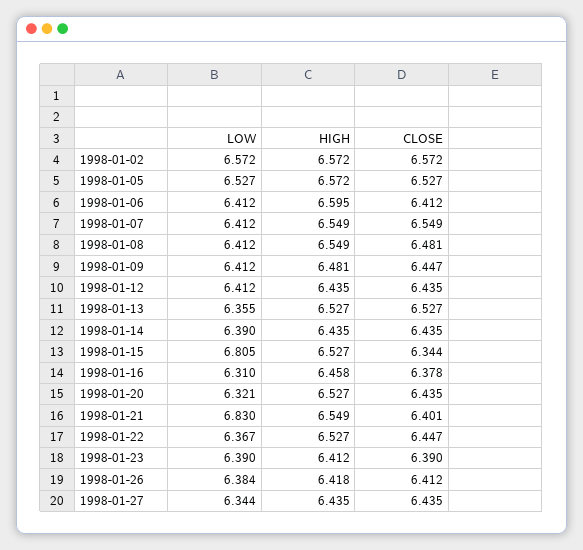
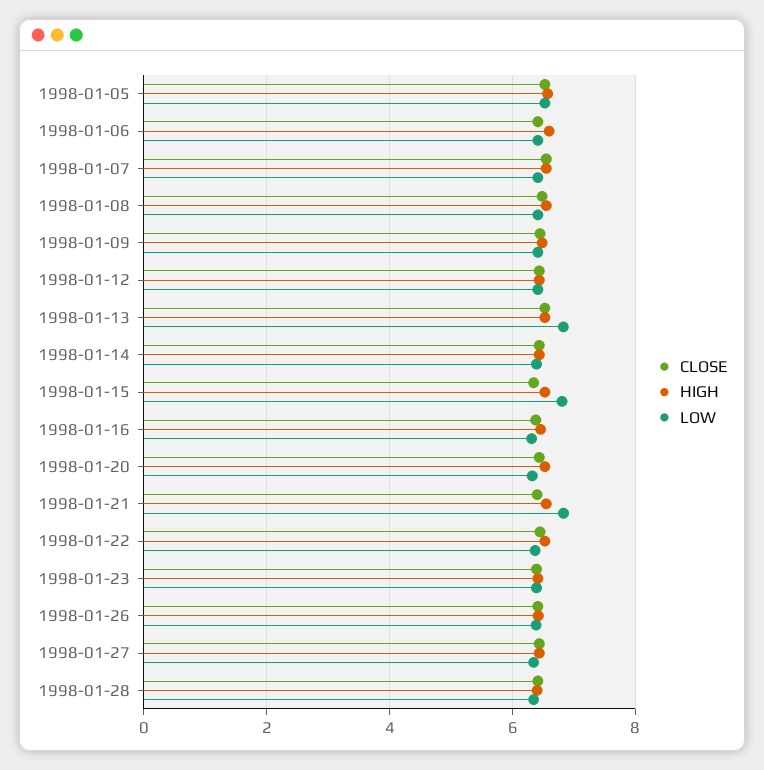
LOW, 1998-01-02: 6.572 -> none
HIGH, 1998-01-02: 6.572 -> none
CLOSE, 1998-01-02: 6.572 -> none
LOW, 1998-01-13: 6.355 -> 6.8
CLOSE, 1998-01-28: none -> 6.4
HIGH, 1998-01-28: none -> 6.4
LOW, 1998-01-28: none -> 6.4

